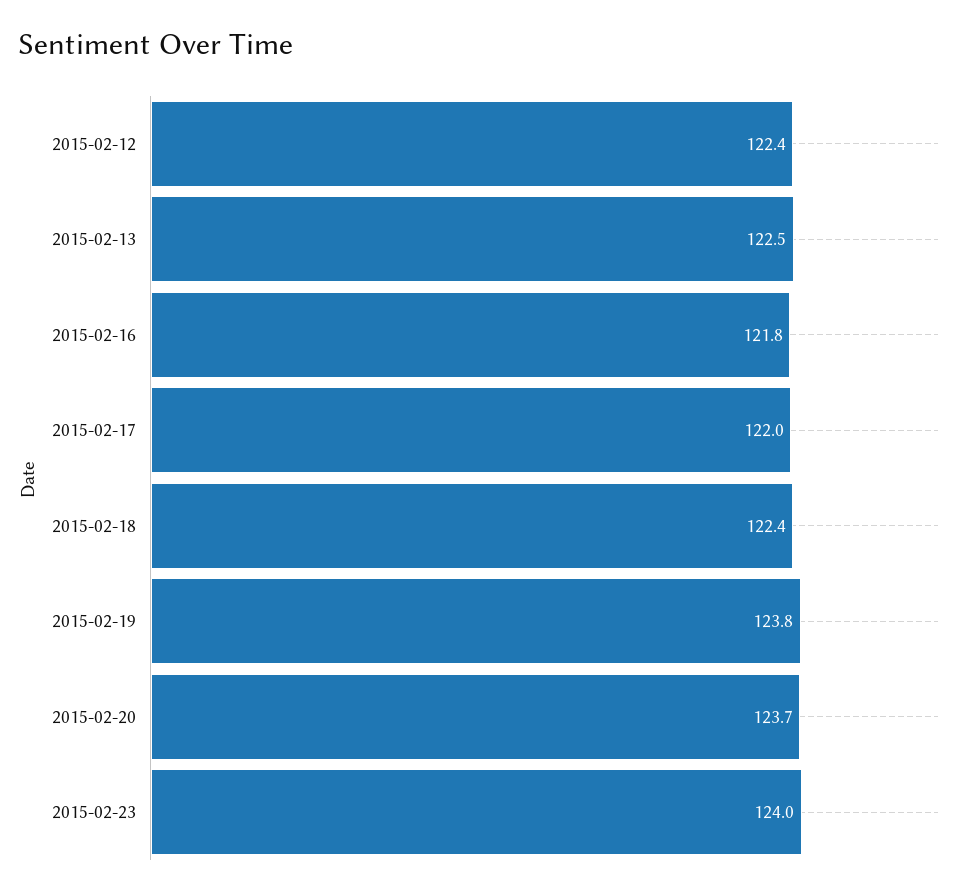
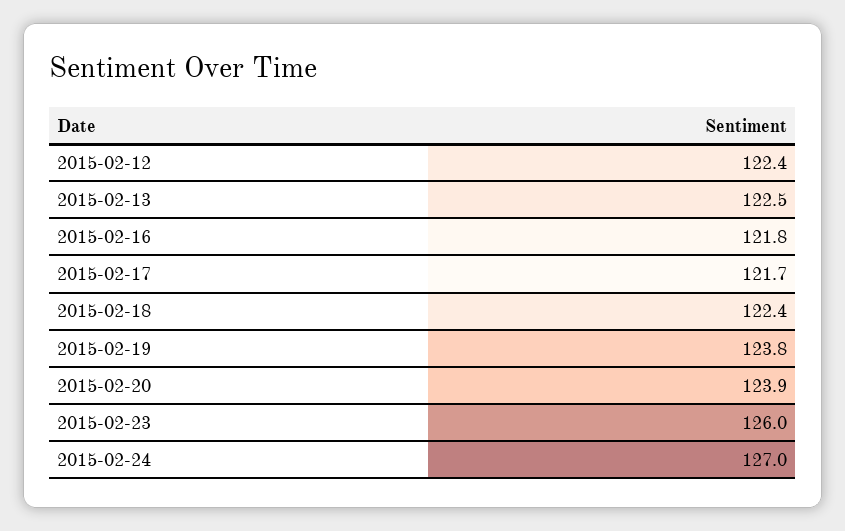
2015-02-17: 122 -> 121.7
2015-02-20: 123.7 -> 123.9
2015-02-23: 124 -> 126
2015-02-24: none -> 127

